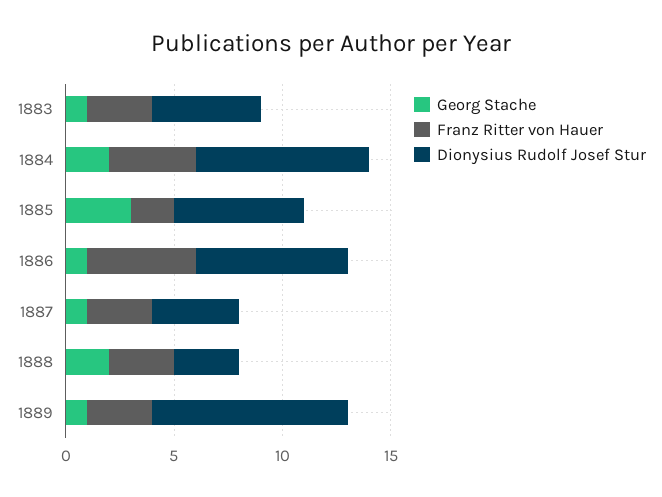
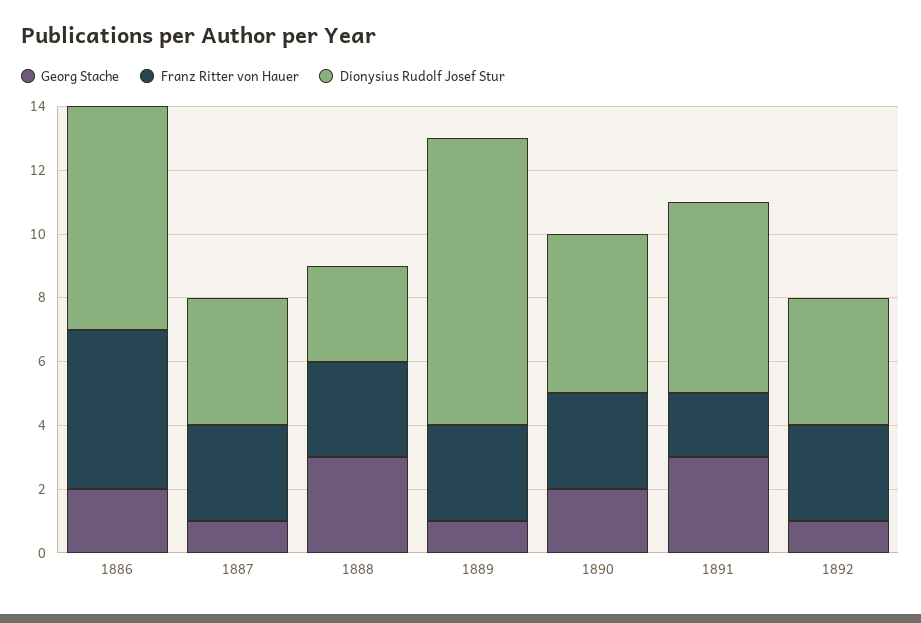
Georg Stache, 1883: 1 -> none
Franz Ritter von Hauer, 1883: 3 -> none
Dionysius Rudolf Josef Stur, 1883: 5 -> none
Georg Stache, 1884: 2 -> none
Franz Ritter von Hauer, 1884: 4 -> none
Dionysius Rudolf Josef Stur, 1884: 8 -> none
Georg Stache, 1885: 3 -> none
Franz Ritter von Hauer, 1885: 2 -> none
Dionysius Rudolf Josef Stur, 1885: 6 -> none
Georg Stache, 1886: 1 -> 2
Georg Stache, 1888: 2 -> 3
Georg Stache, 1890: none -> 2
Franz Ritter von Hauer, 1890: none -> 3
Dionysius Rudolf Josef Stur, 1890: none -> 5
Georg Stache, 1891: none -> 3
Franz Ritter von Hauer, 1891: none -> 2
Dionysius Rudolf Josef Stur, 1891: none -> 6
Georg Stache, 1892: none -> 1
Franz Ritter von Hauer, 1892: none -> 3
Dionysius Rudolf Josef Stur, 1892: none -> 4

